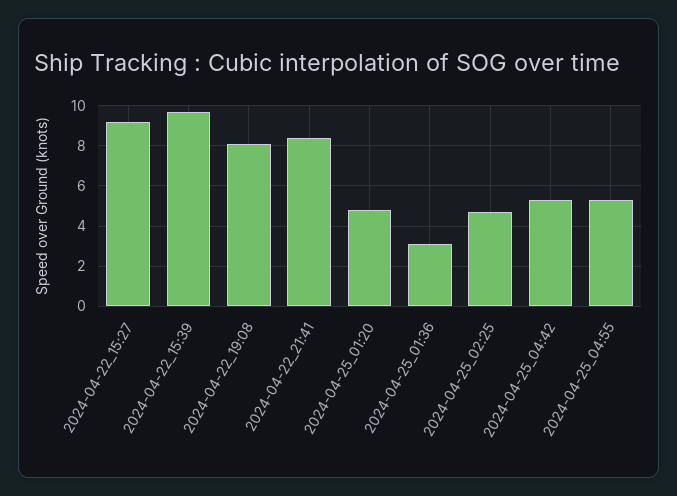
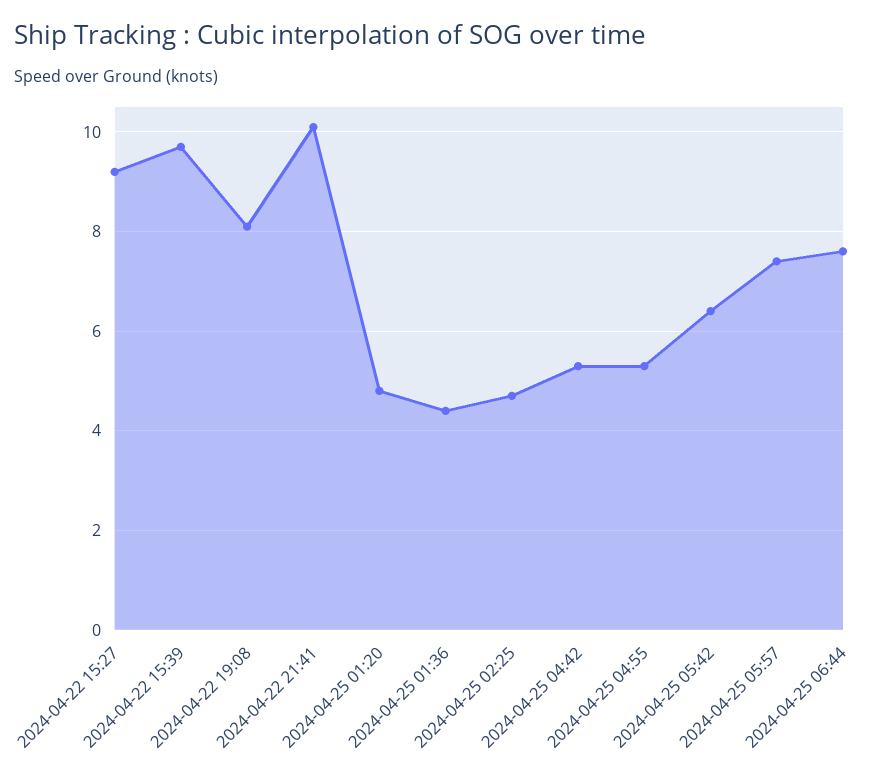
2024-04-22_21:41: 8.5 -> 10
2024-04-25_01:36: 3 -> 4.5
2024-04-25 05:42: none -> 6.5
2024-04-25 05:57: none -> 7.5
2024-04-25 06:44: none -> 7.5

